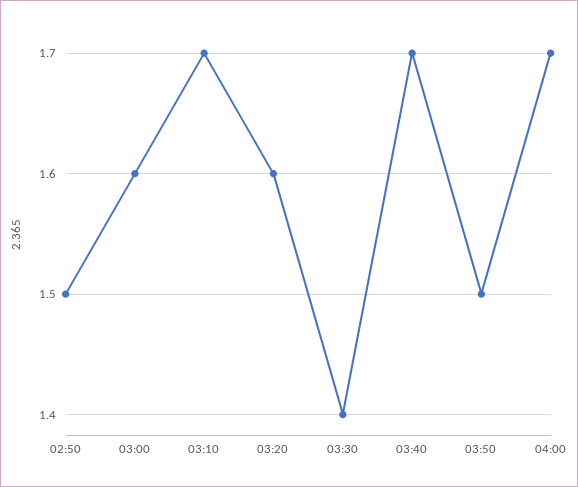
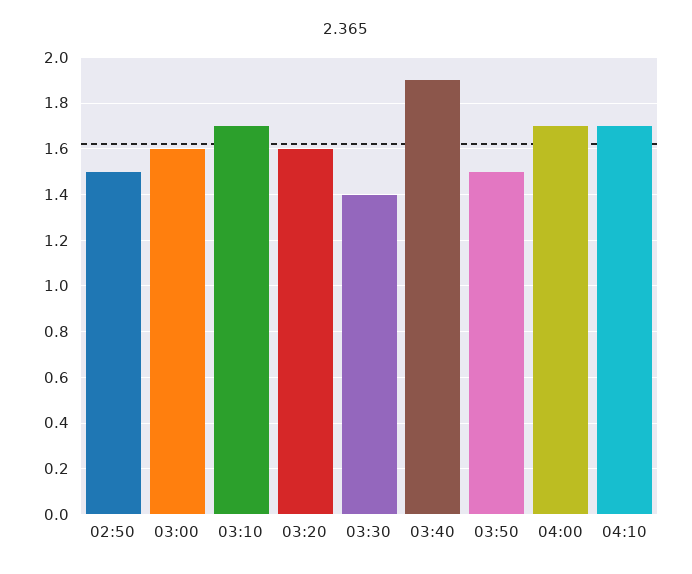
03:40: 1.7 -> 1.9
04:10: none -> 1.7

